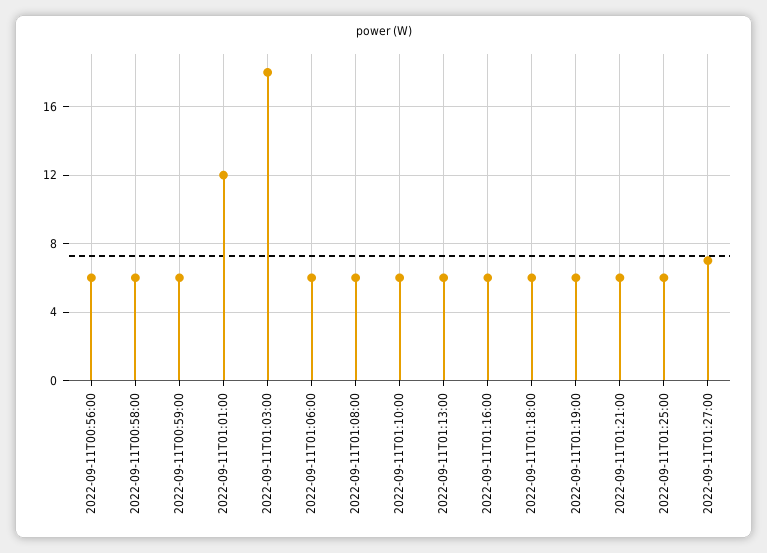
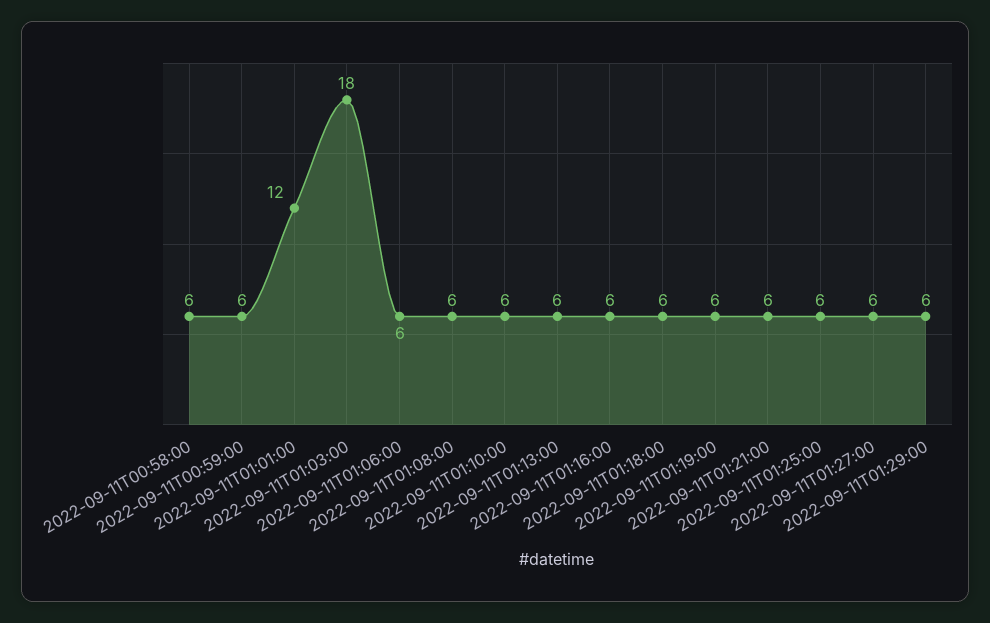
2022-09-11T00:56:00: 6 -> none
2022-09-11T01:27:00: 7 -> 6
2022-09-11T01:29:00: none -> 6

